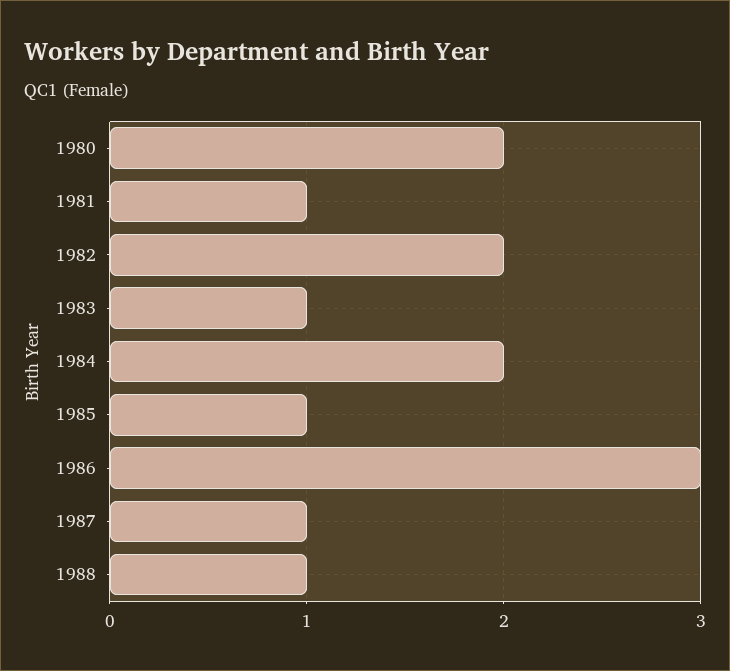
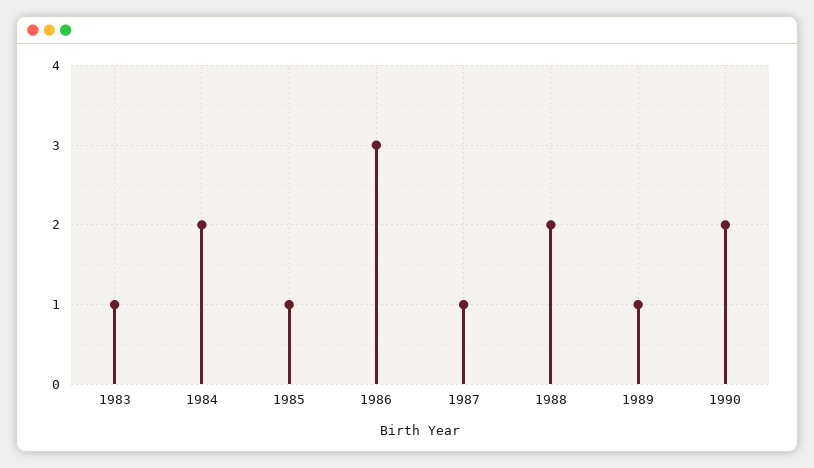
1980: 2 -> none
1981: 1 -> none
1982: 2 -> none
1988: 1 -> 2
1989: none -> 1
1990: none -> 2

